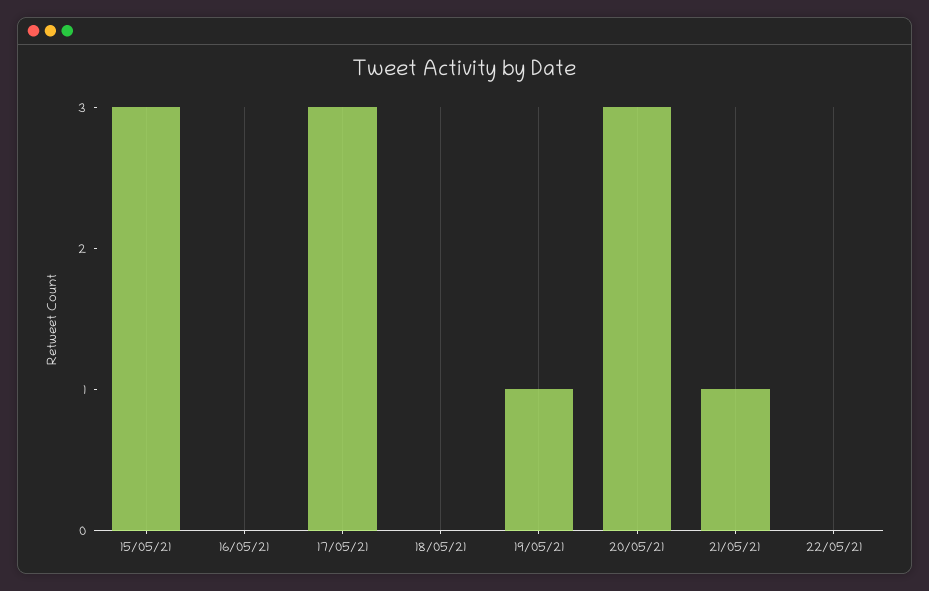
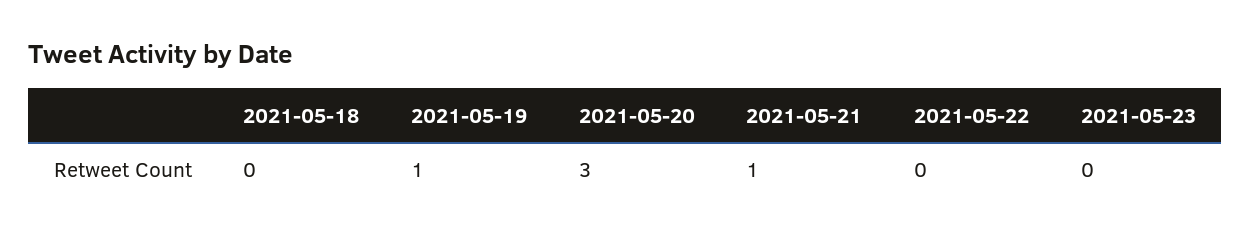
15/05/21: 3 -> none
16/05/21: 0 -> none
17/05/21: 3 -> none
2021-05-23: none -> 0

